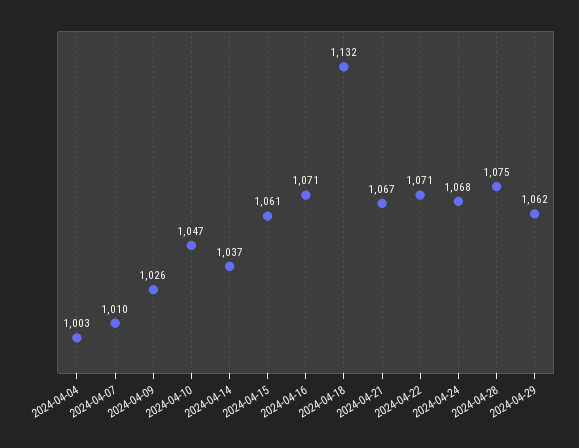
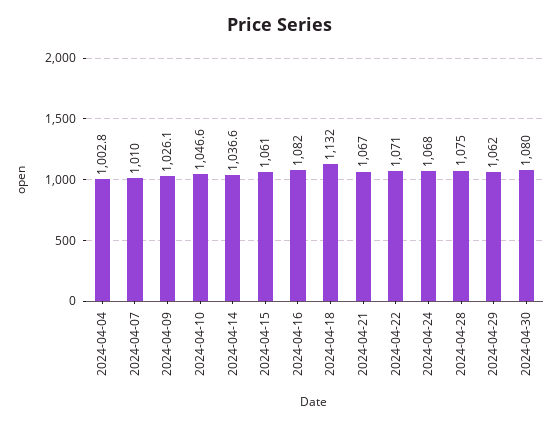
2024-04-16: 1071 -> 1082
2024-04-30: none -> 1080

